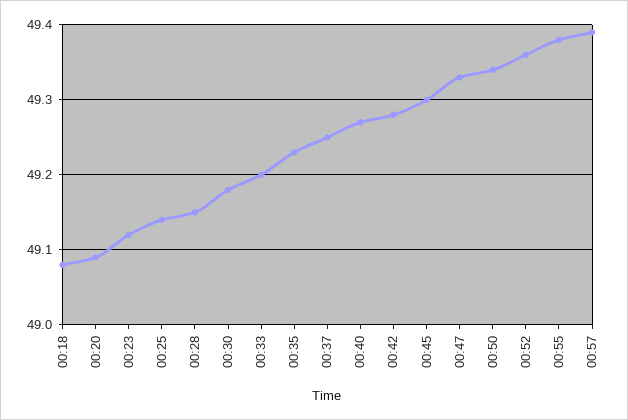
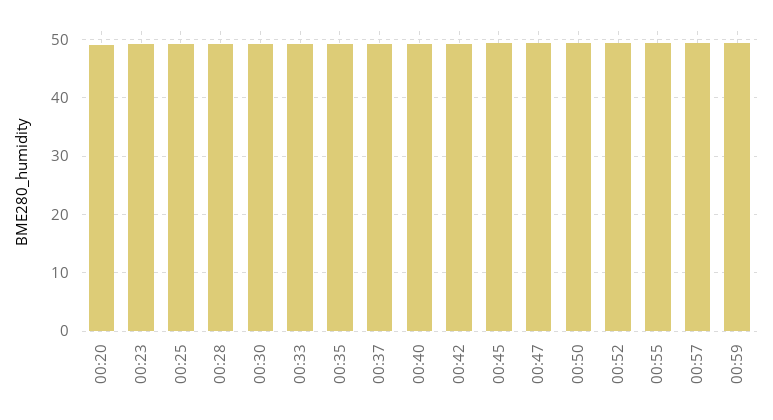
00:18: 49.08 -> none
00:59: none -> 50

